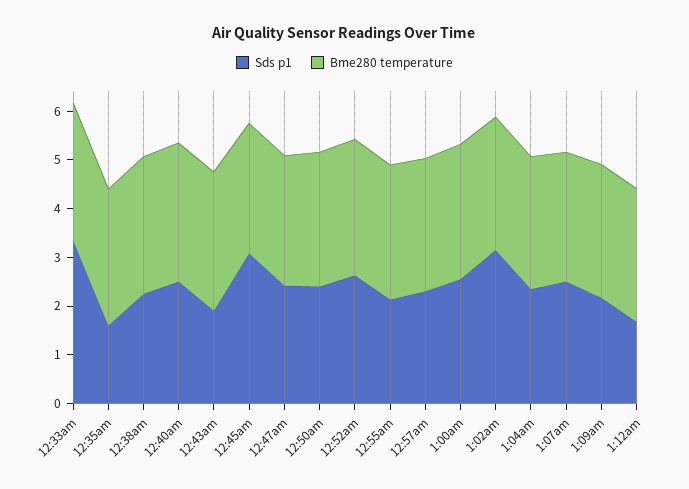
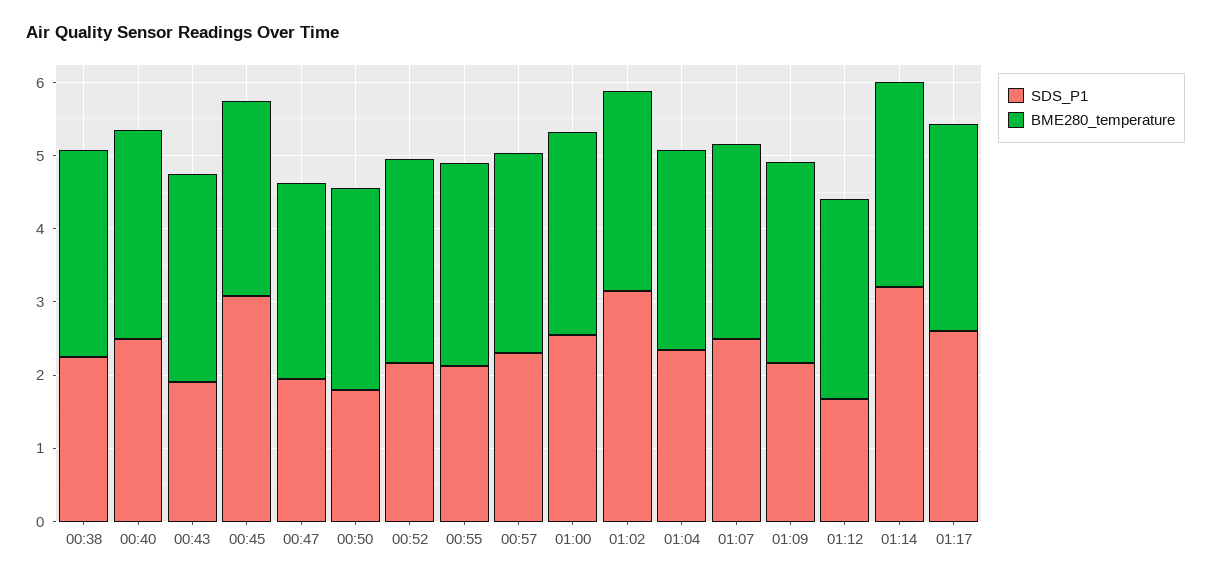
Sds p1, 12:33am: 3.4 -> none
Bme280 temperature, 12:33am: 2.8 -> none
Sds p1, 12:35am: 1.6 -> none
Bme280 temperature, 12:35am: 2.8 -> none
Sds p1, 12:47am: 2.4 -> 2
Sds p1, 12:50am: 2.4 -> 1.8
Sds p1, 12:52am: 2.6 -> 2.2
Sds p1, 01:14: none -> 3.2
Bme280 temperature, 01:14: none -> 2.8
Sds p1, 01:17: none -> 2.6
Bme280 temperature, 01:17: none -> 2.8

